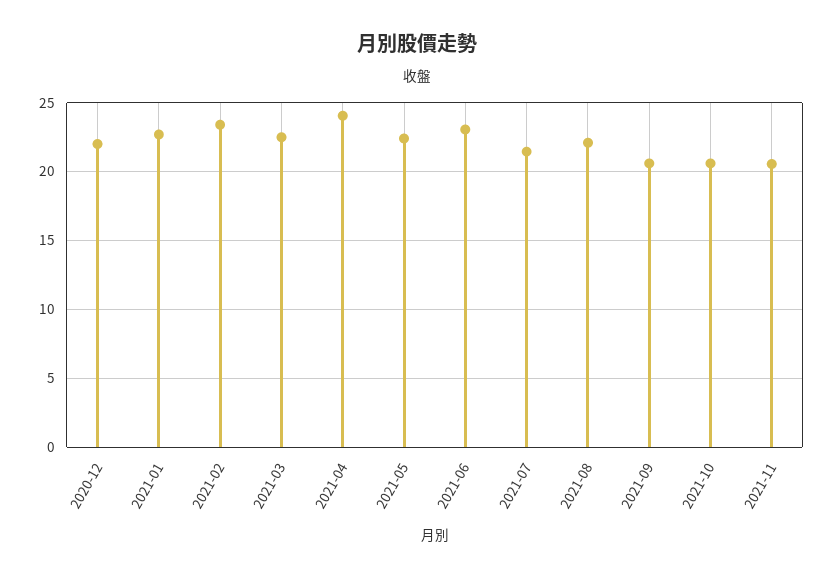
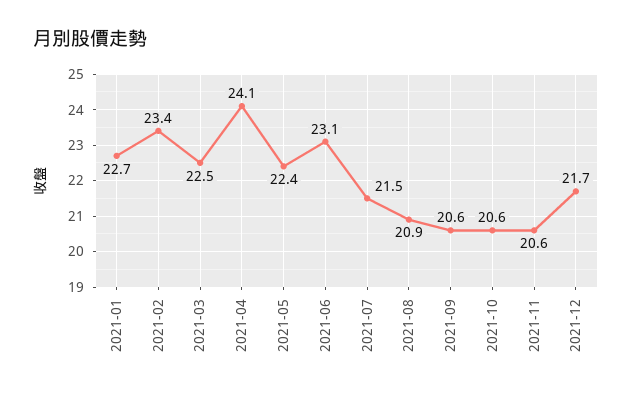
2020-12: 22 -> none
2021-08: 22 -> 20.9
2021-12: none -> 21.7

